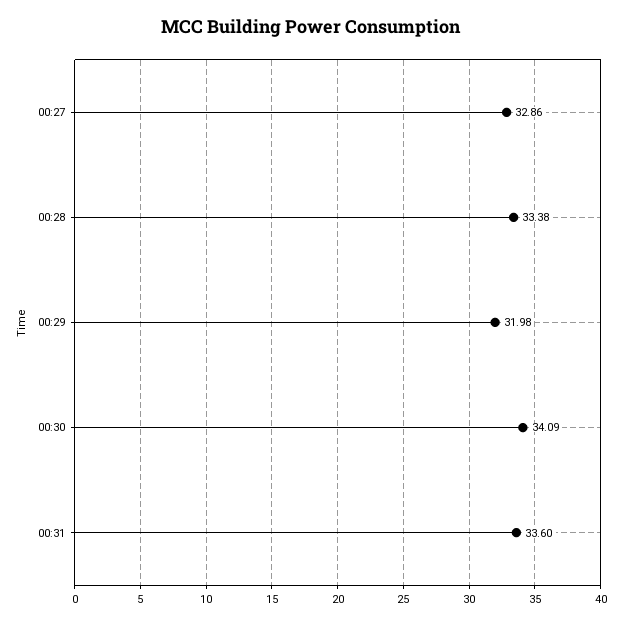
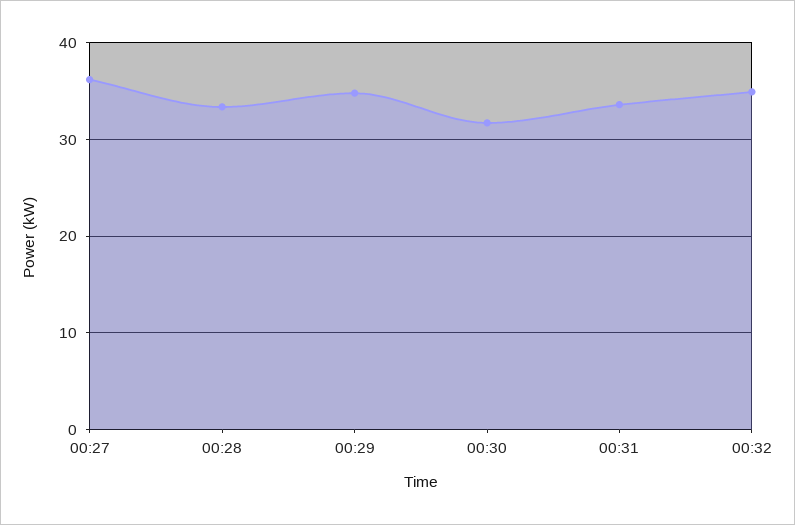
00:27: 32.86 -> 36
00:29: 31.98 -> 35
00:30: 34.09 -> 32
00:32: none -> 35

